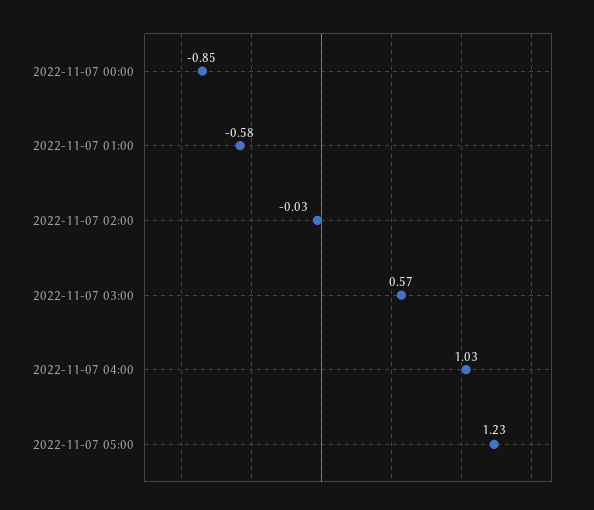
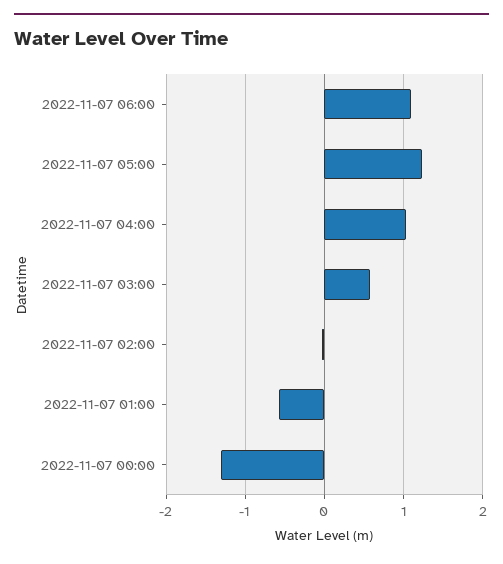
2022-11-07 00:00: -0.85 -> -1.3
2022-11-07 06:00: none -> 1.1

